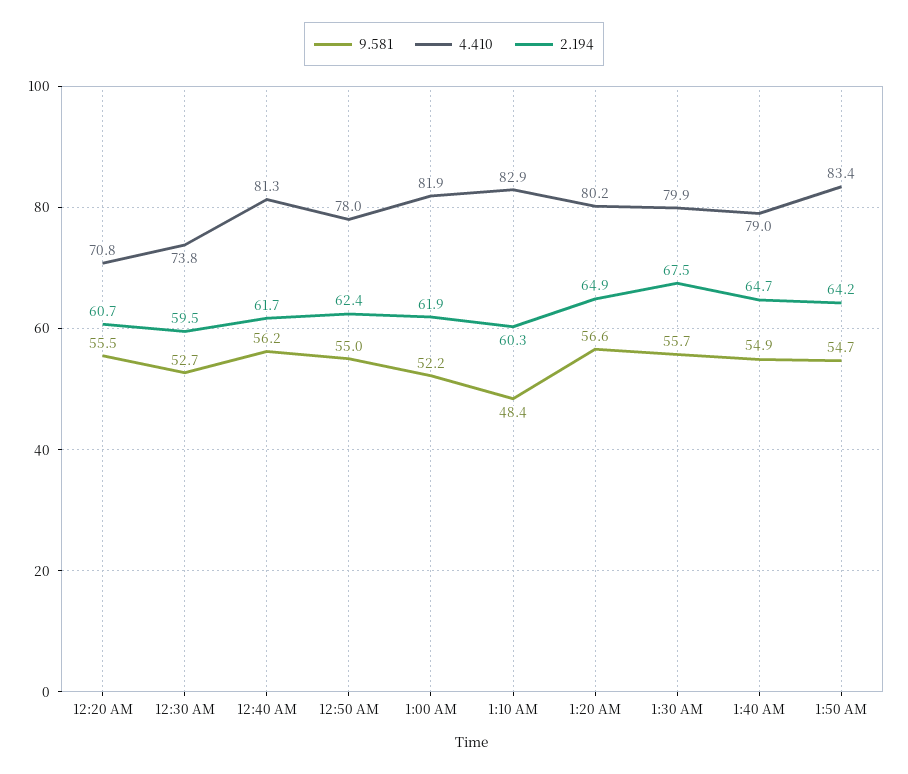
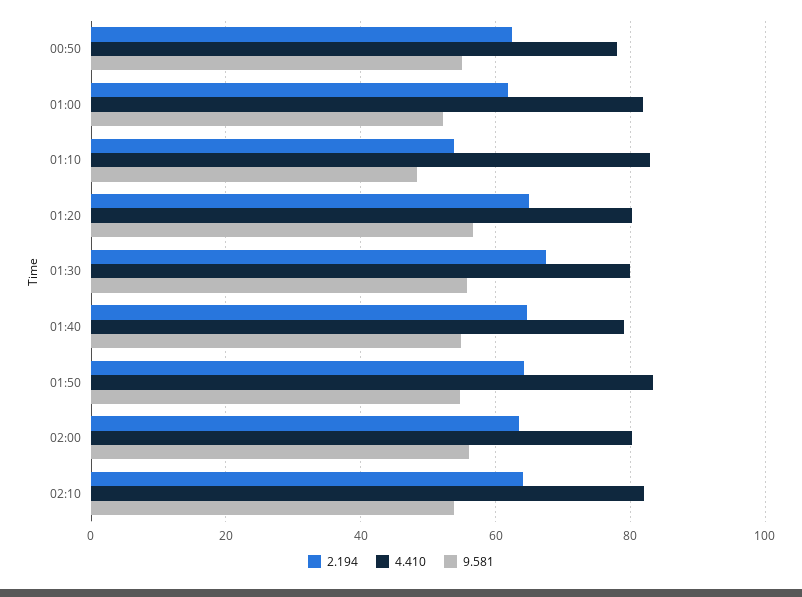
9.581, 12:20 AM: 55.5 -> none
4.410, 12:20 AM: 70.8 -> none
2.194, 12:20 AM: 60.7 -> none
9.581, 12:30 AM: 52.7 -> none
4.410, 12:30 AM: 73.8 -> none
2.194, 12:30 AM: 59.5 -> none
9.581, 12:40 AM: 56.2 -> none
4.410, 12:40 AM: 81.3 -> none
2.194, 12:40 AM: 61.7 -> none
2.194, 1:10 AM: 60.3 -> 54
2.194, 02:00: none -> 64
4.410, 02:00: none -> 80
9.581, 02:00: none -> 56
2.194, 02:10: none -> 64
4.410, 02:10: none -> 82
9.581, 02:10: none -> 54

